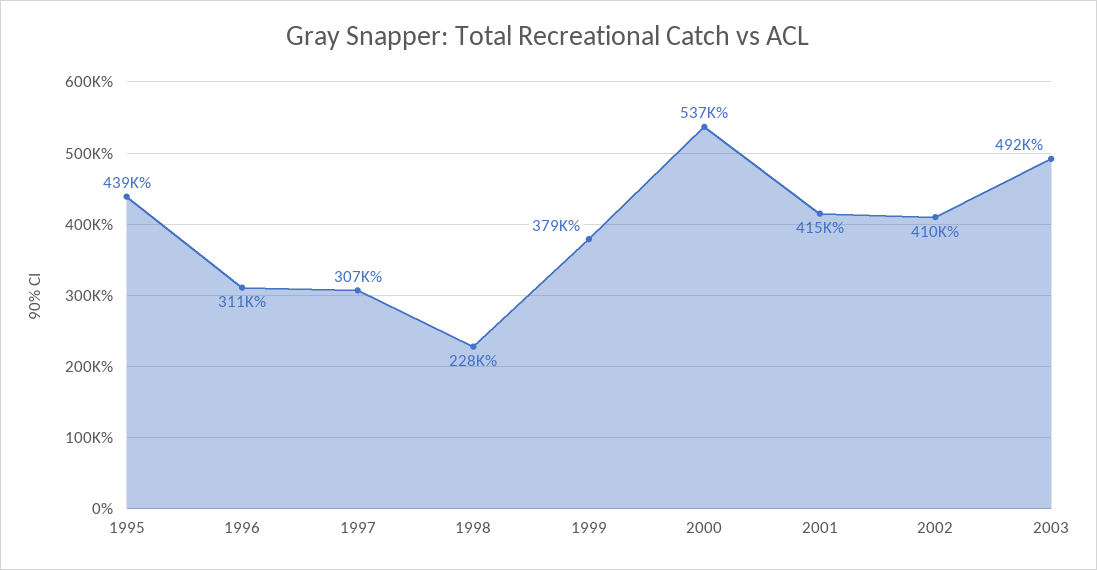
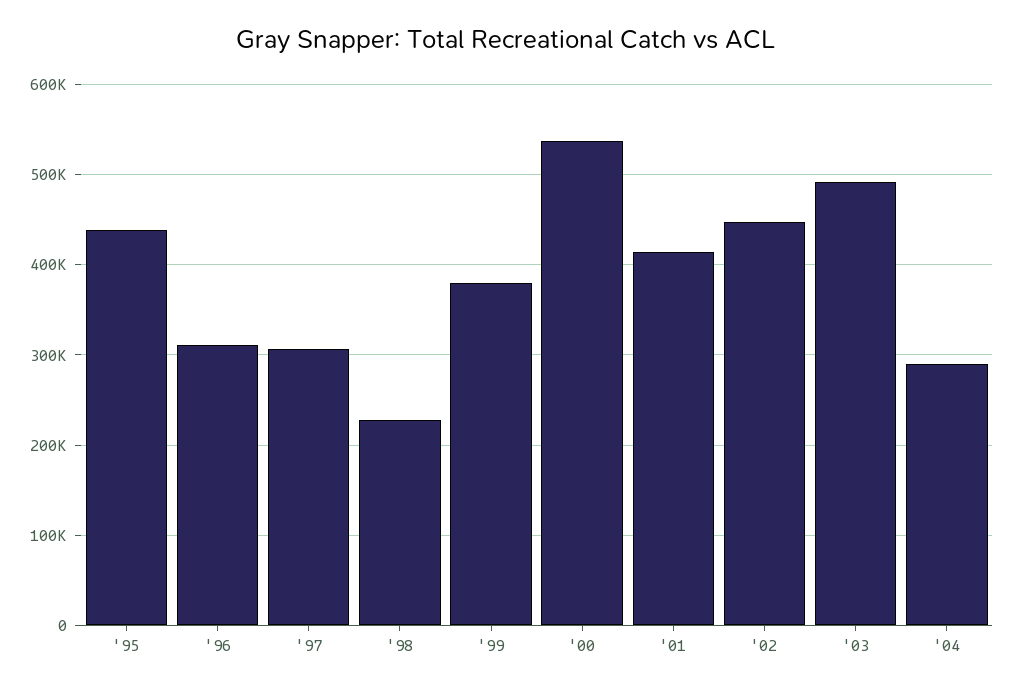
2002: 410000 -> 450000
'04: none -> 290000

